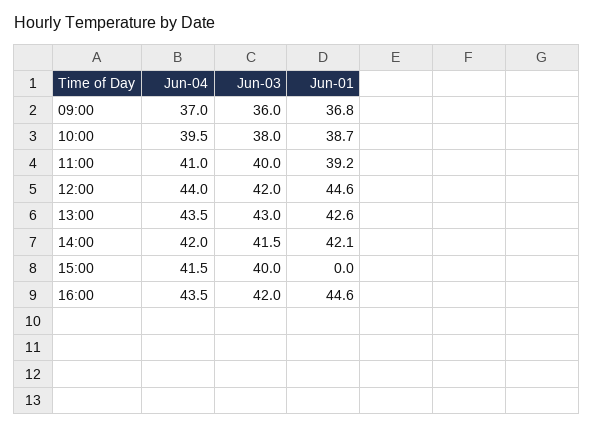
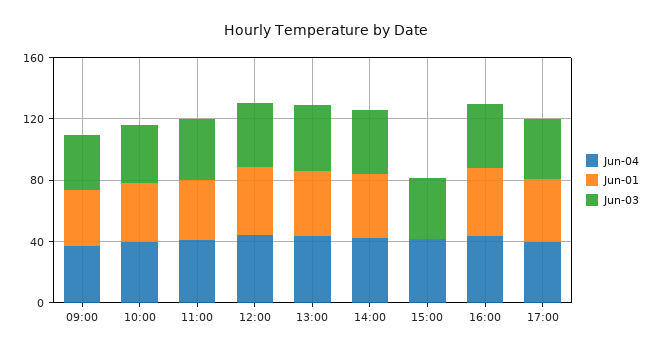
Jun-04, 17:00: none -> 40
Jun-01, 17:00: none -> 40
Jun-03, 17:00: none -> 40

